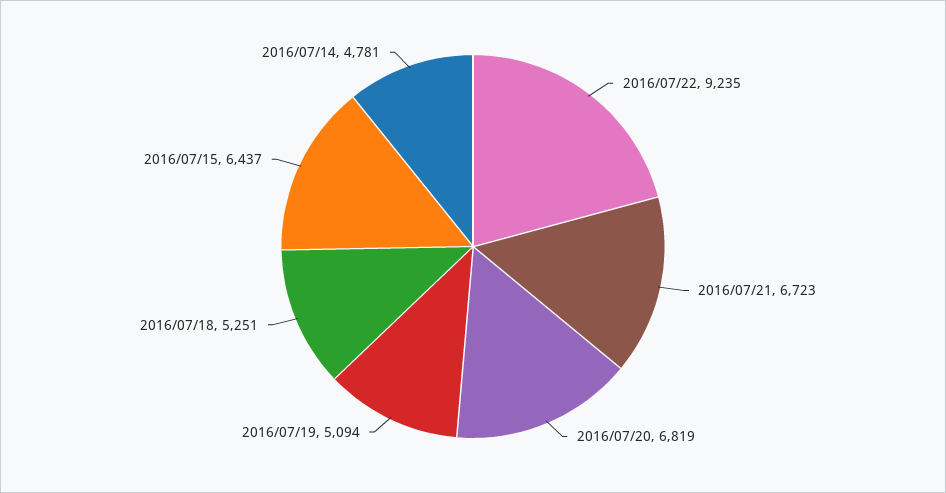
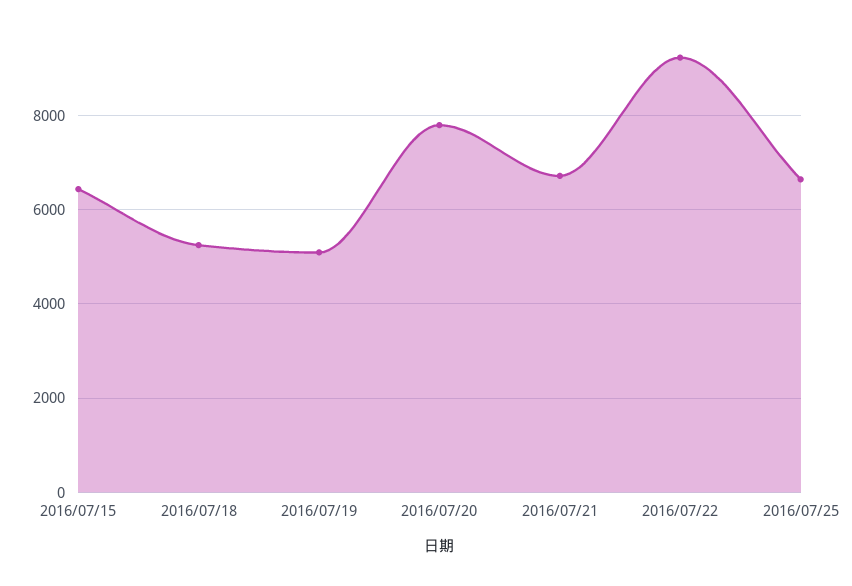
2016/07/20: 6819 -> 7800
2016/07/14: 4781 -> none
2016/07/25: none -> 6600

